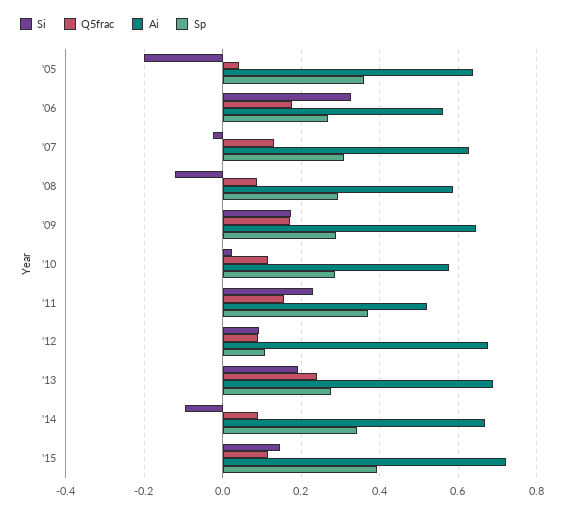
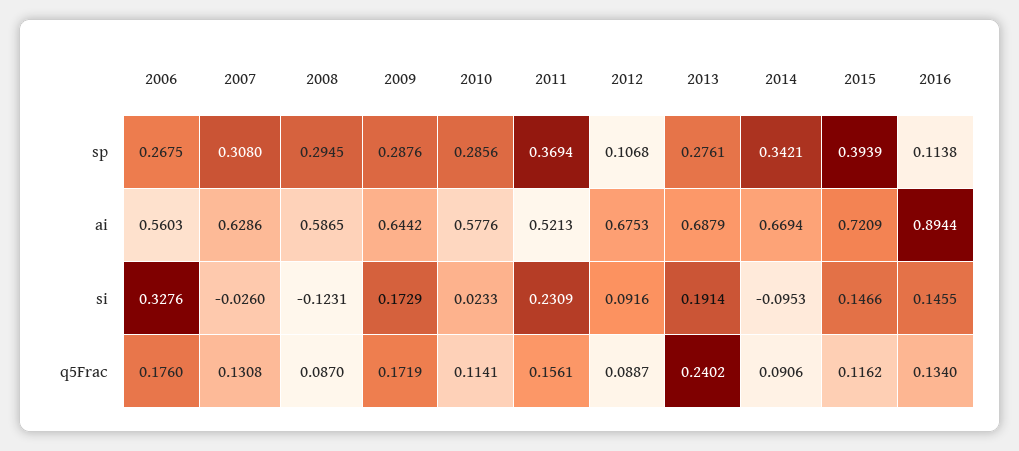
Si, '05: -0.2 -> none
Q5frac, '05: 0.04 -> none
Ai, '05: 0.64 -> none
Sp, '05: 0.36 -> none
Sp, 2016: none -> 0.1138
Ai, 2016: none -> 0.8944
Si, 2016: none -> 0.1455
Q5frac, 2016: none -> 0.134

